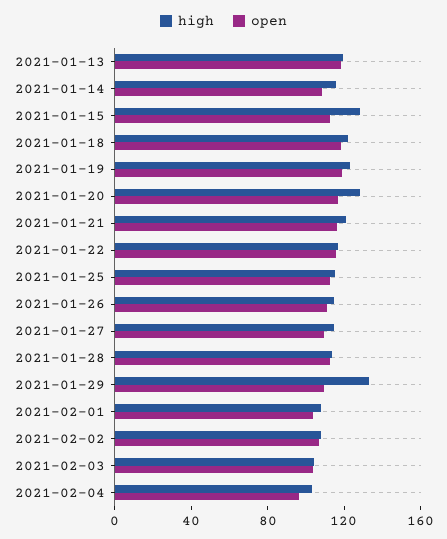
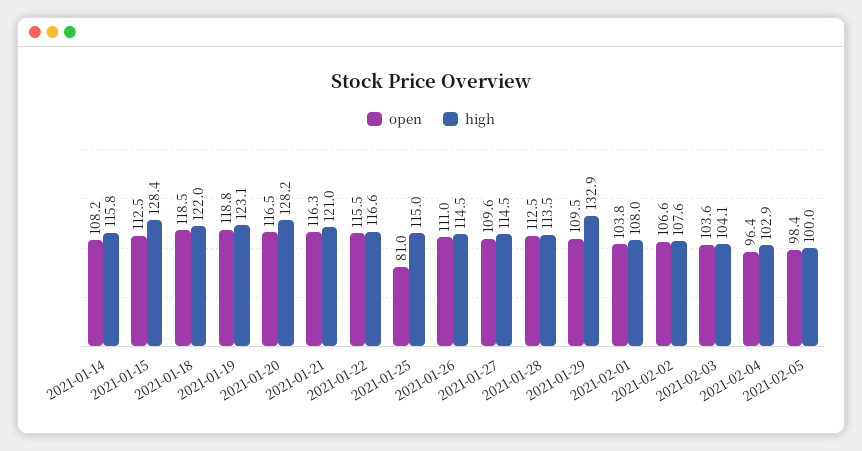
high, 2021-01-13: 120 -> none
open, 2021-01-13: 120 -> none
open, 2021-01-25: 110 -> 81
open, 2021-02-05: none -> 98.4
high, 2021-02-05: none -> 100

